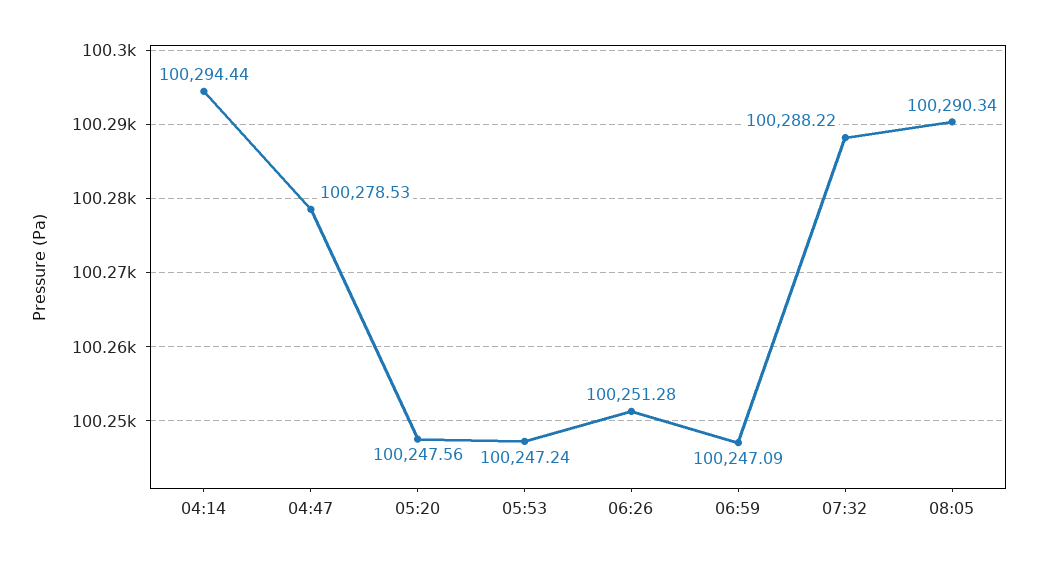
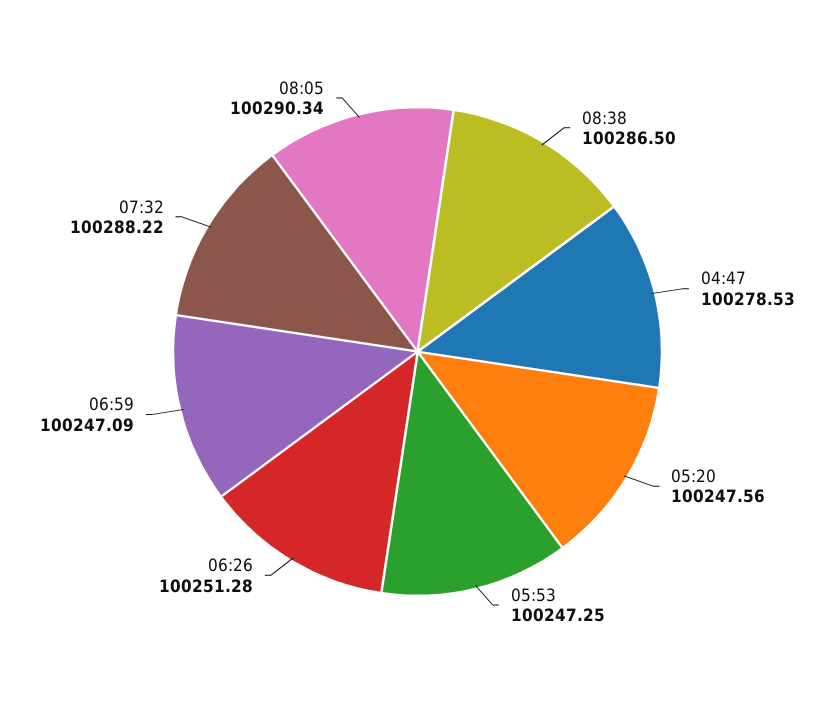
04:14: 100294.44 -> none
05:53: 100247.24 -> 100247.25
08:38: none -> 100286.5

